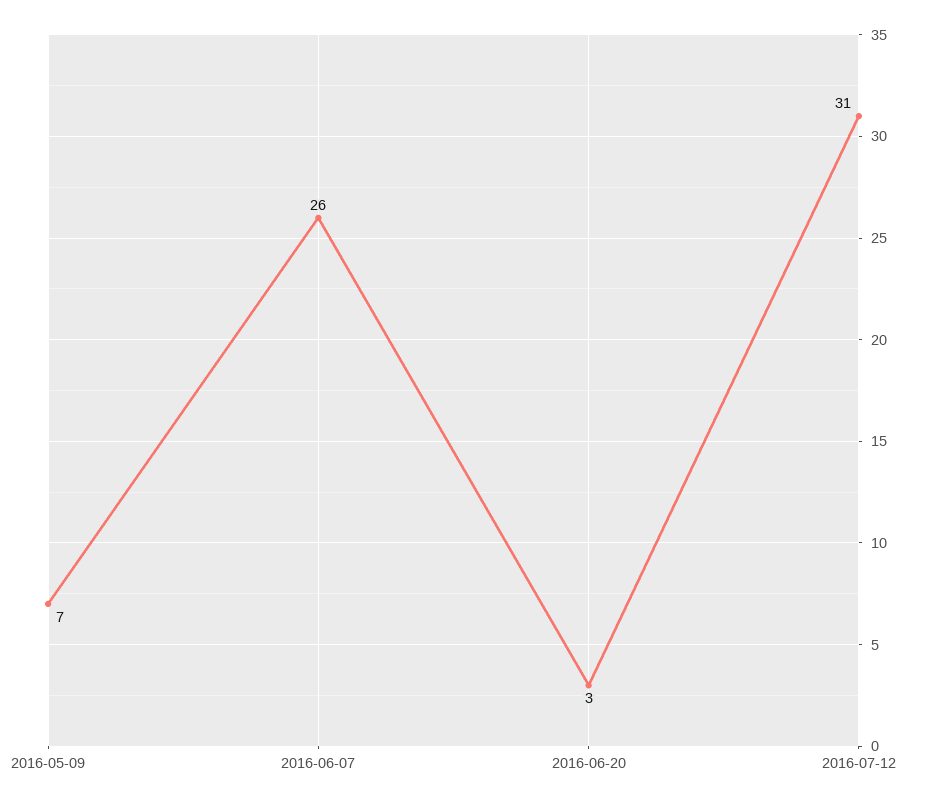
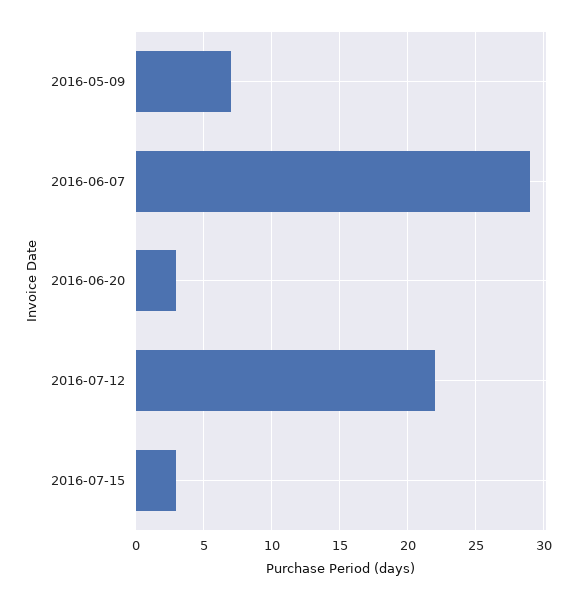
2016-06-07: 26 -> 29
2016-07-12: 31 -> 22
2016-07-15: none -> 3

